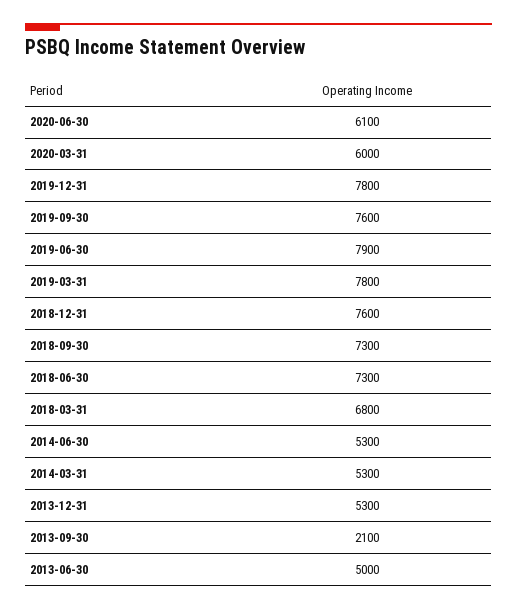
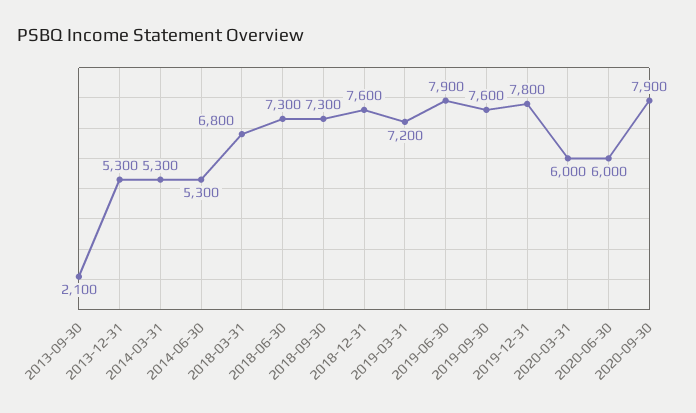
2020-06-30: 6100 -> 6000
2019-03-31: 7800 -> 7200
2013-06-30: 5000 -> none
2020-09-30: none -> 7900

